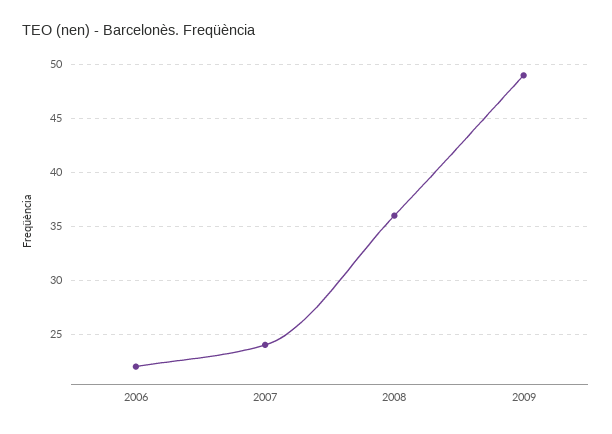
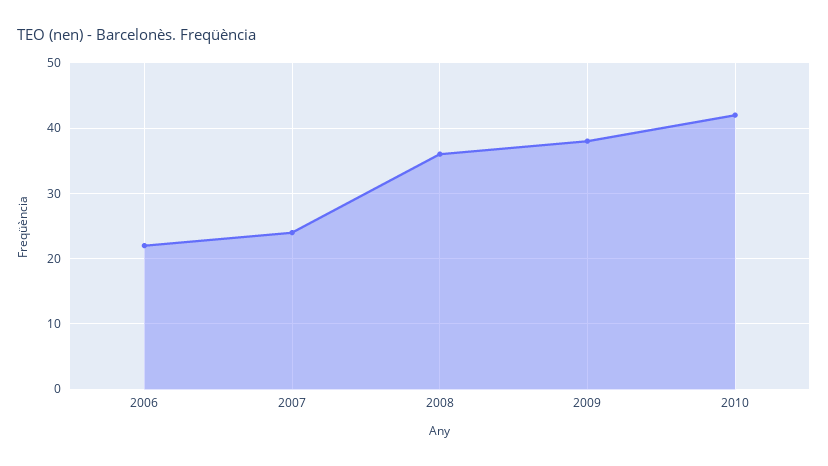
2009: 49 -> 38
2010: none -> 42

